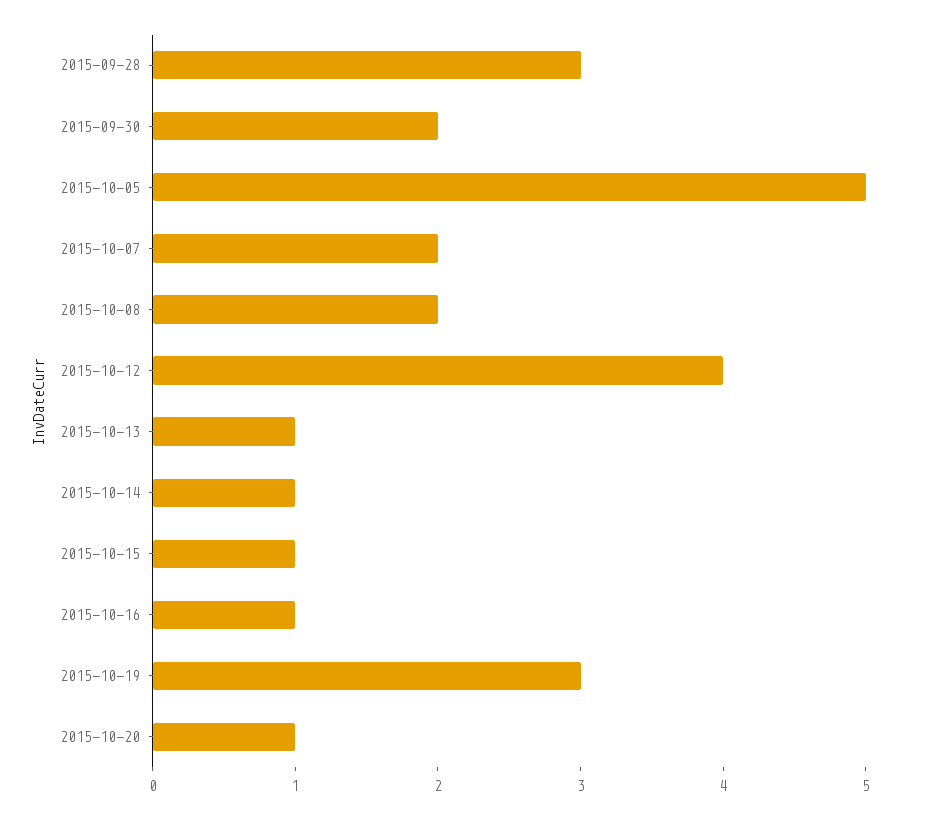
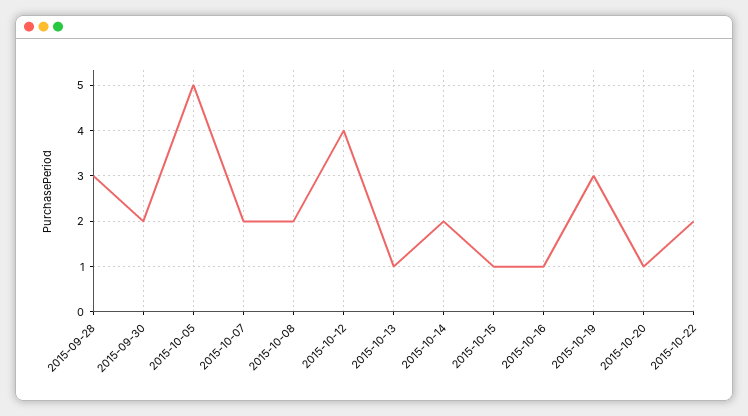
2015-10-14: 1 -> 2
2015-10-22: none -> 2

